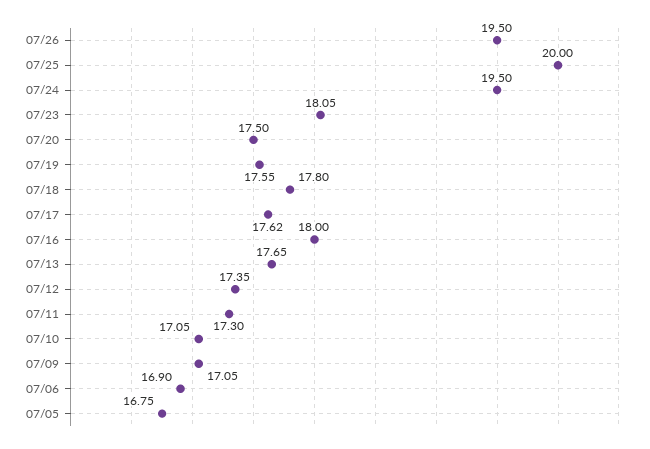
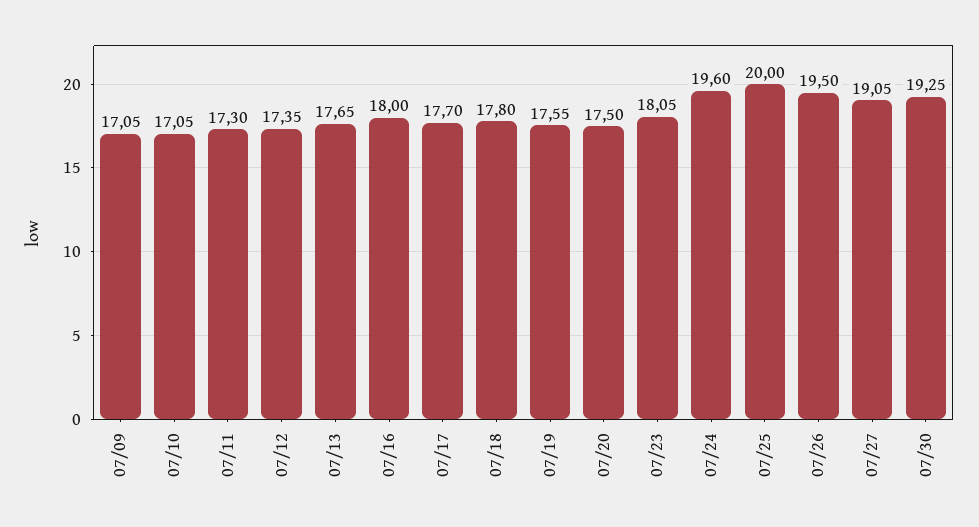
07/24: 19.5 -> 19.6
07/17: 17.62 -> 17.7
07/06: 16.9 -> none
07/05: 16.75 -> none
07/27: none -> 19.05
07/30: none -> 19.25

